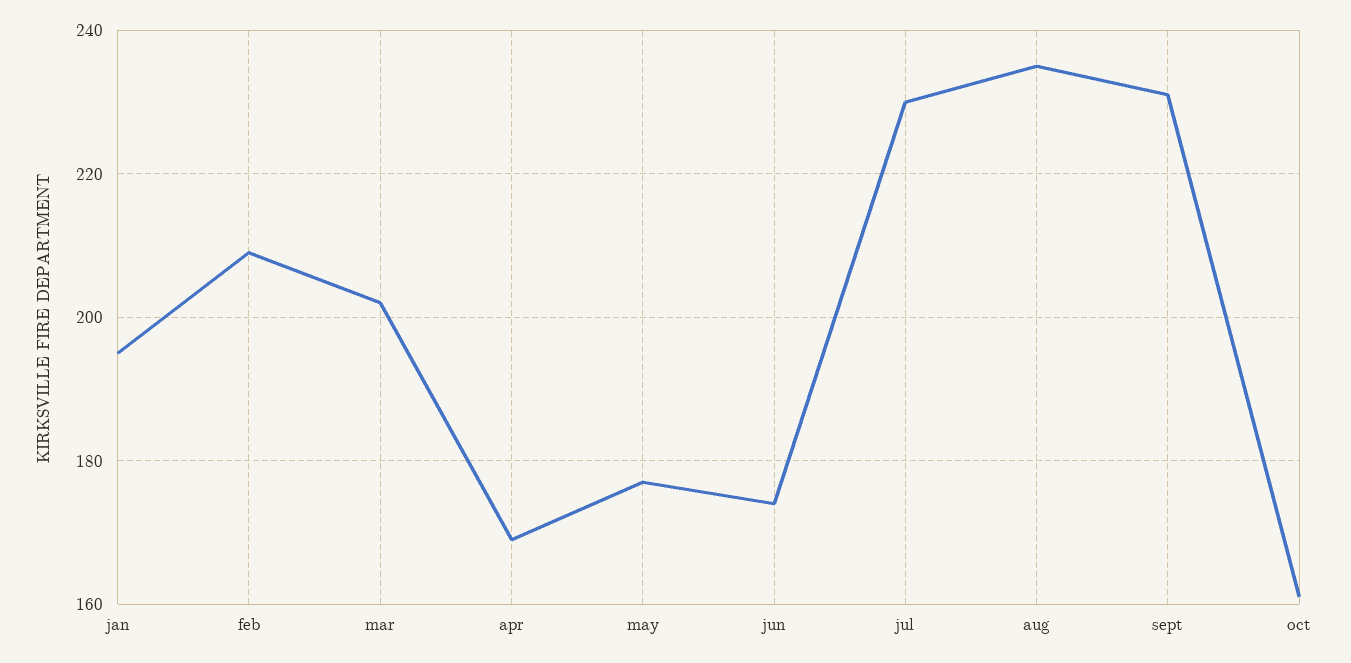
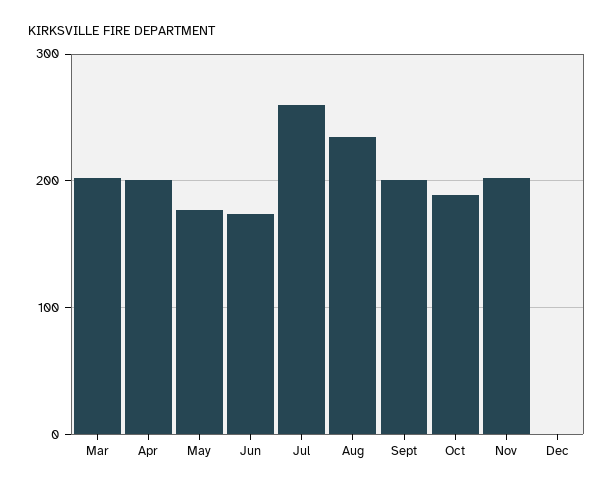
jan: 195 -> none
feb: 210 -> none
apr: 170 -> 200
jul: 230 -> 260
sept: 230 -> 200
oct: 160 -> 190
Nov: none -> 200
Dec: none -> 0

